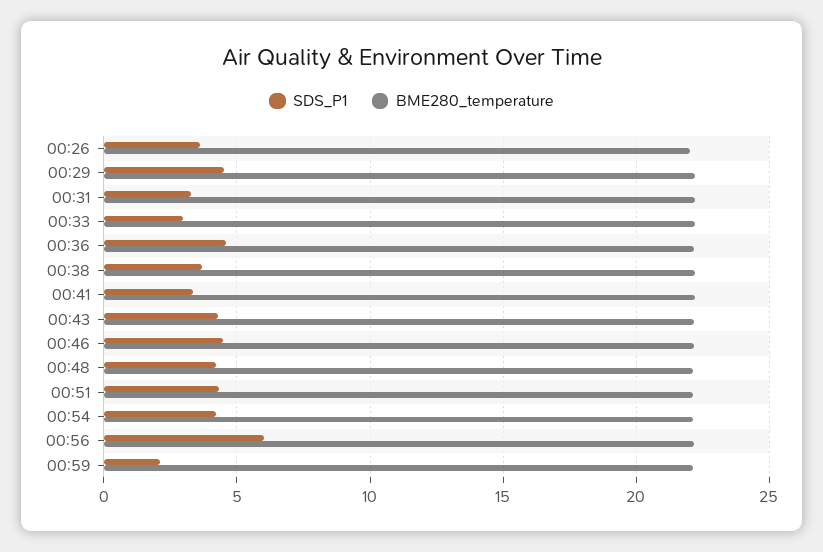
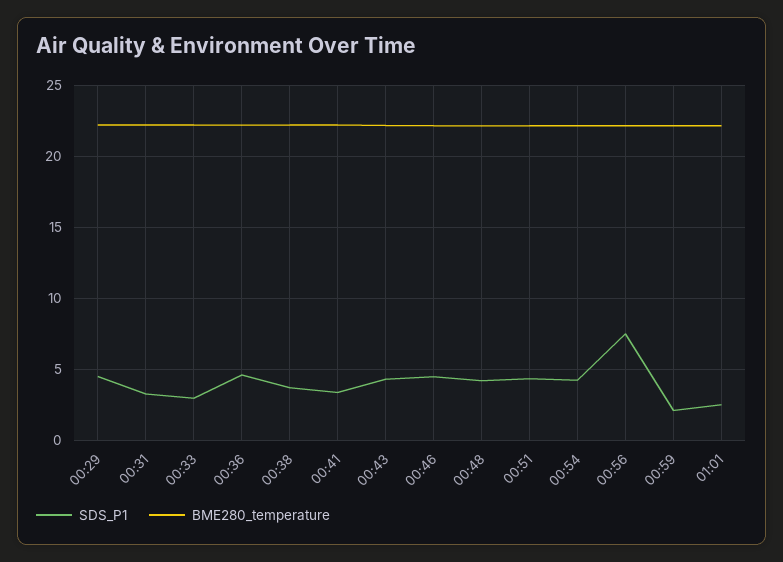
SDS_P1, 00:26: 3.5 -> none
BME280_temperature, 00:26: 22 -> none
SDS_P1, 00:56: 6 -> 7.5
SDS_P1, 01:01: none -> 2.5
BME280_temperature, 01:01: none -> 22

